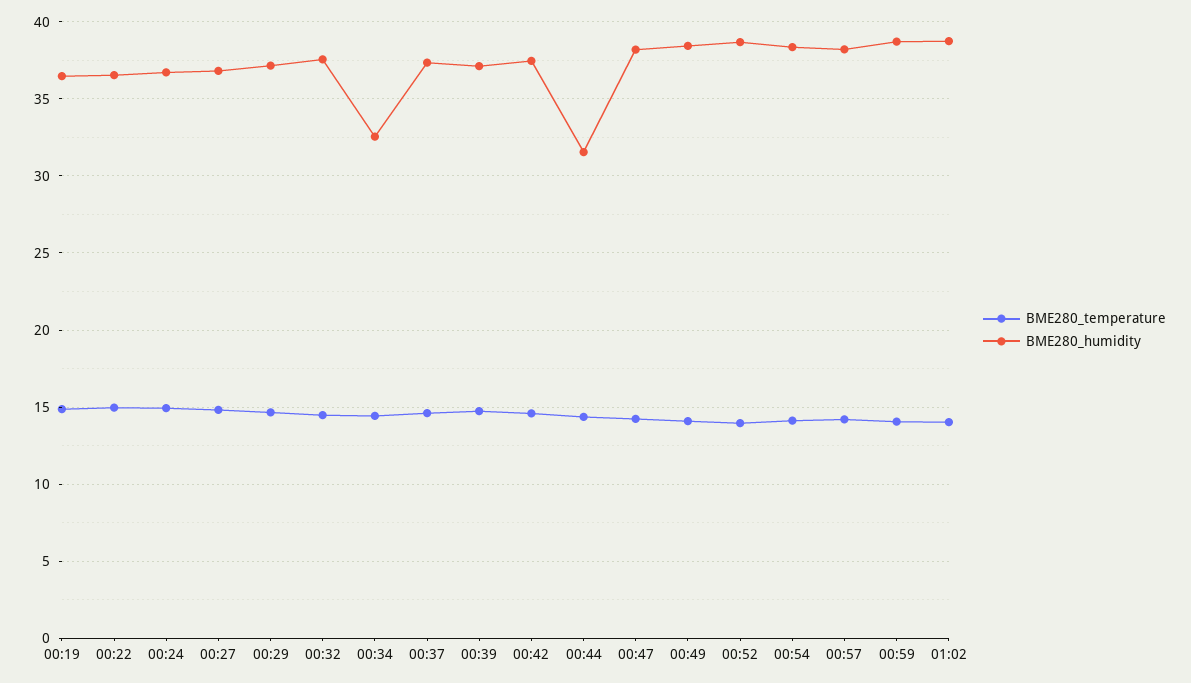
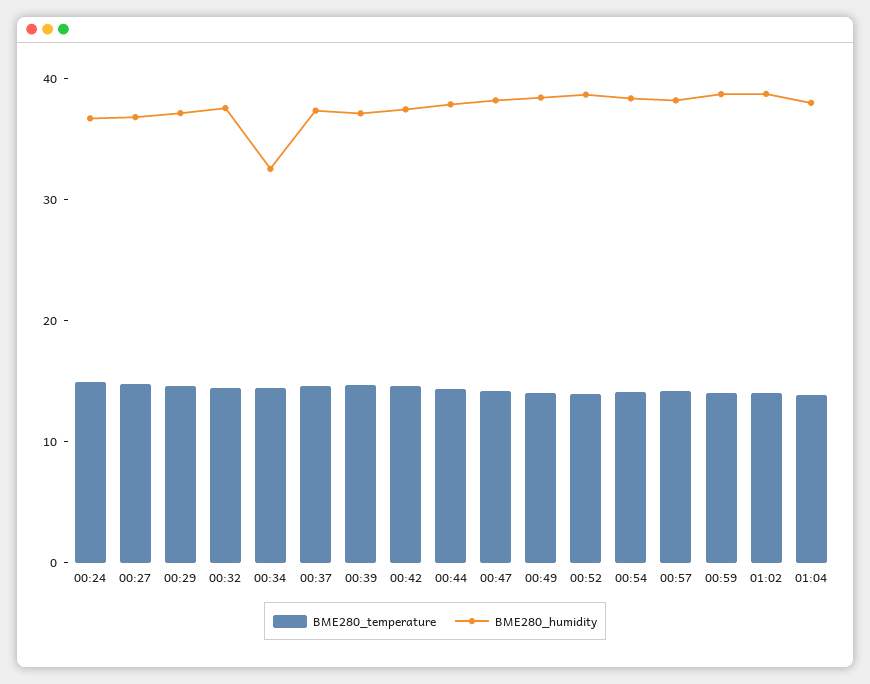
BME280_temperature, 00:19: 15 -> none
BME280_humidity, 00:19: 36.5 -> none
BME280_temperature, 00:22: 15 -> none
BME280_humidity, 00:22: 36.5 -> none
BME280_humidity, 00:44: 31.5 -> 38
BME280_temperature, 01:04: none -> 14
BME280_humidity, 01:04: none -> 38

